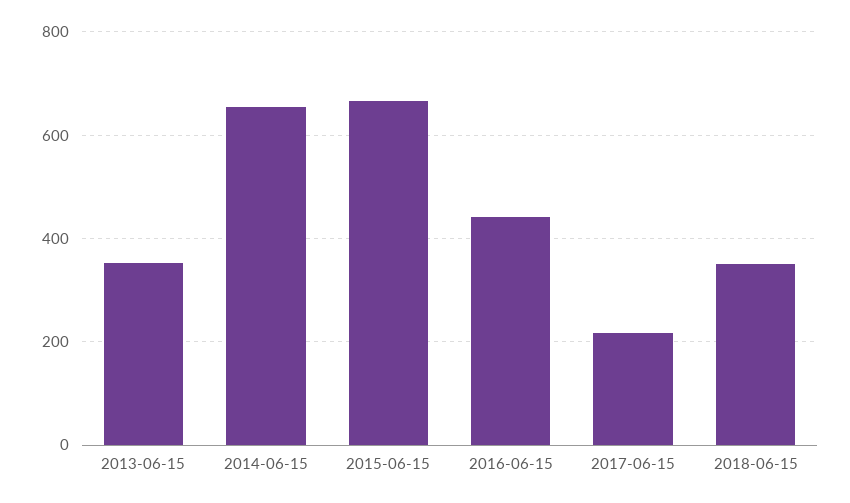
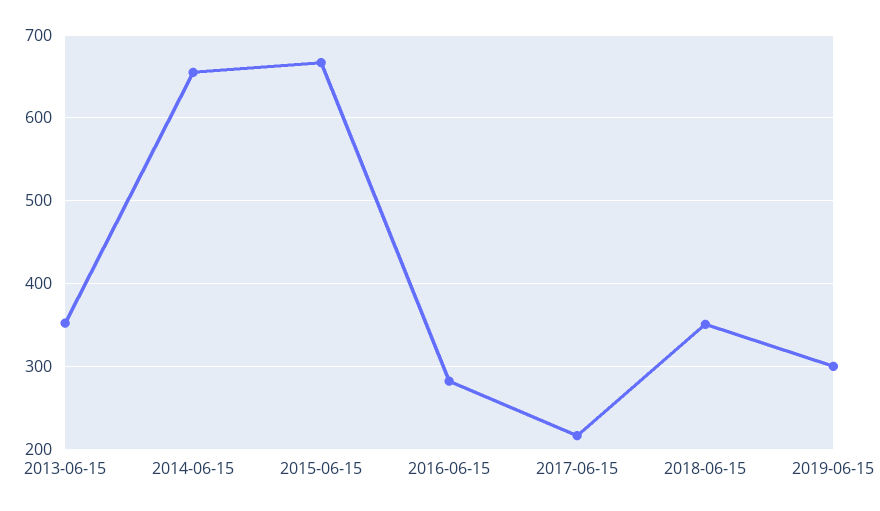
2016-06-15: 440 -> 280
2019-06-15: none -> 300

